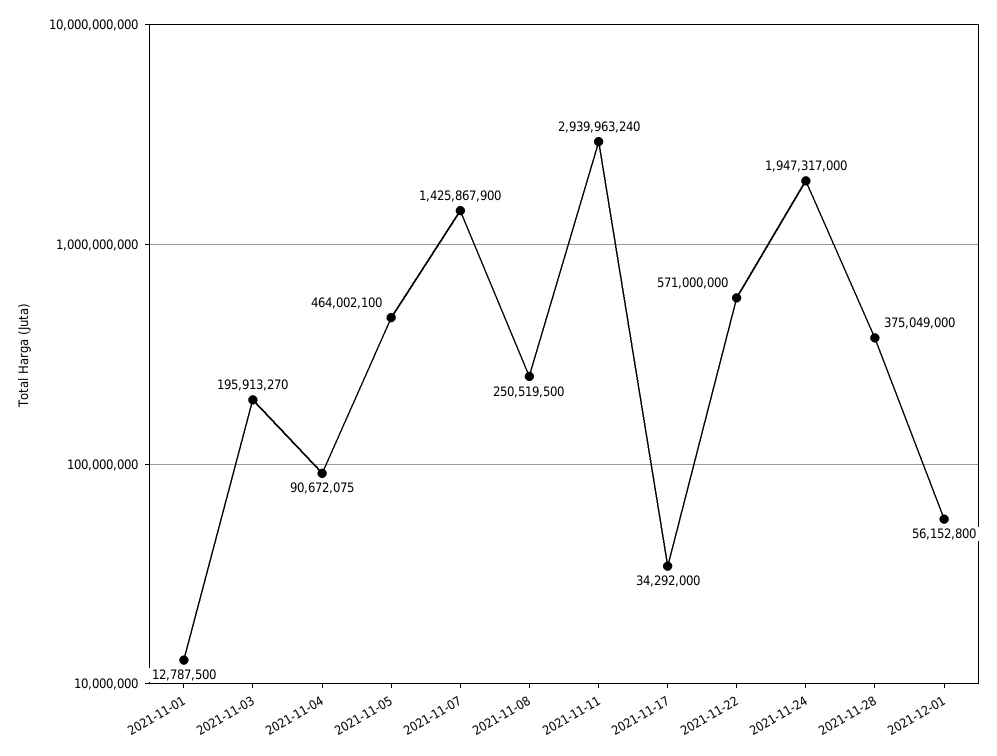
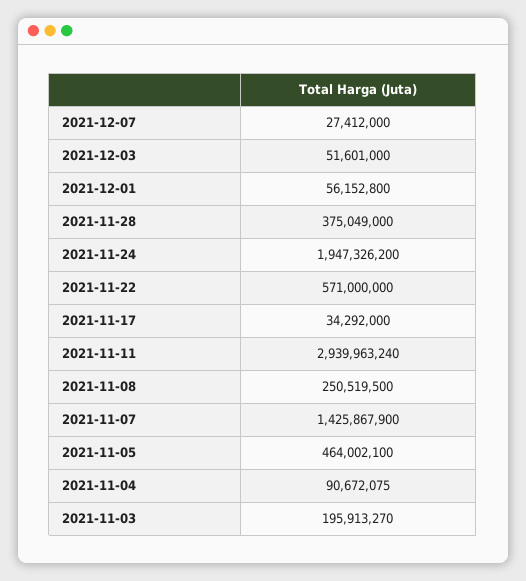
2021-11-01: 12787500 -> none
2021-11-24: 1947317000 -> 1947326200
2021-12-07: none -> 27412000
2021-12-03: none -> 51601000

